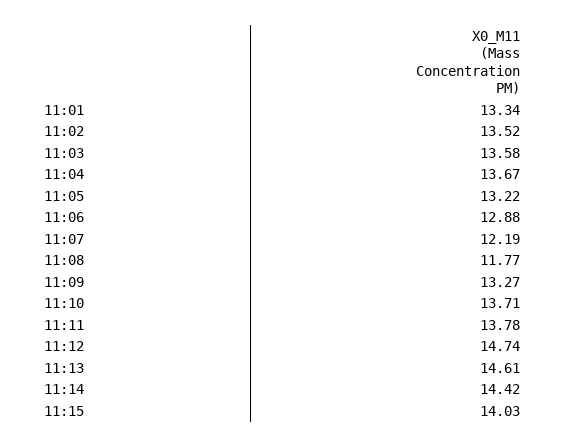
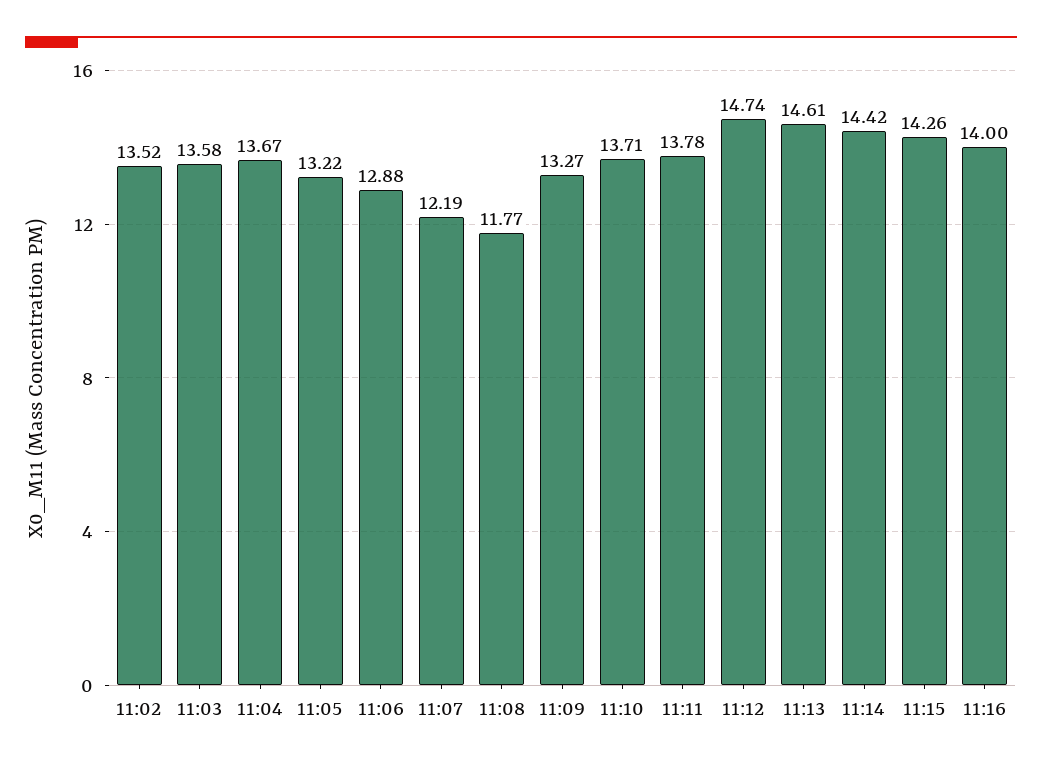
11:01: 13.34 -> none
11:15: 14.03 -> 14.26
11:16: none -> 14

